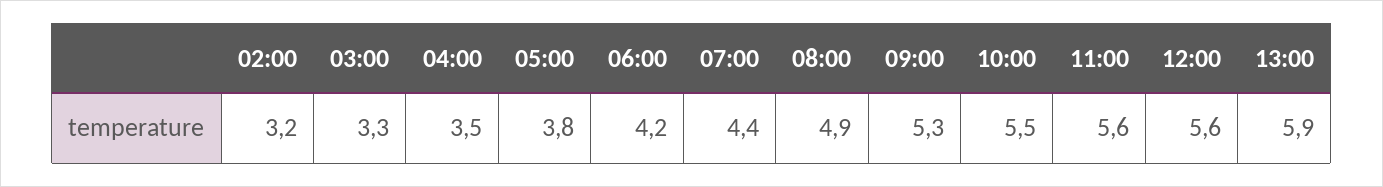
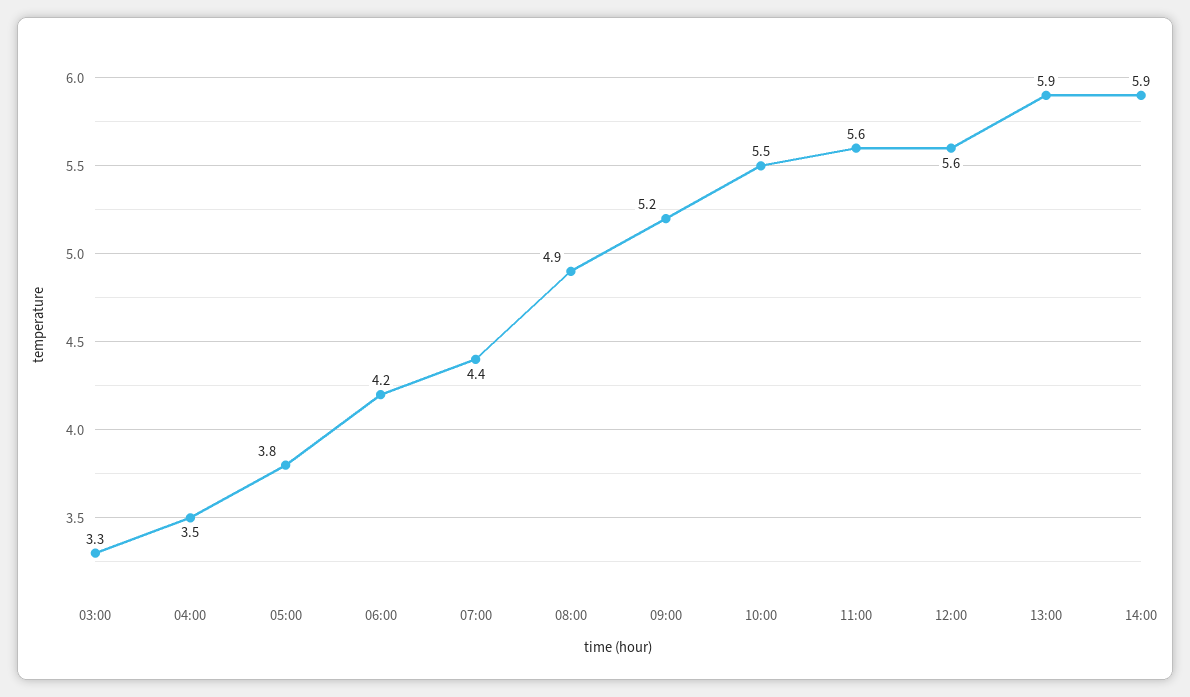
02:00: 3.2 -> none
09:00: 5.3 -> 5.2
14:00: none -> 5.9

